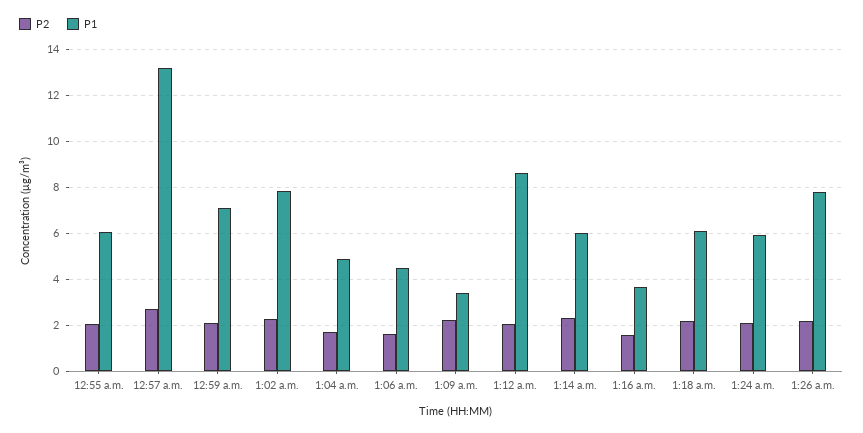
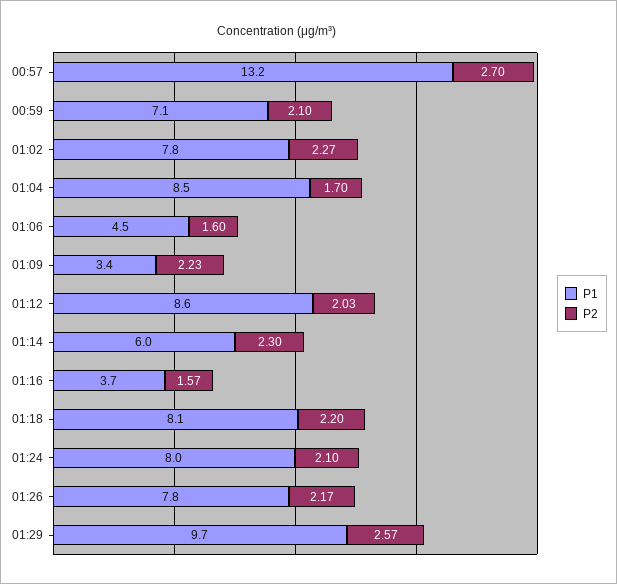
P2, 12:55 a.m.: 2 -> none
P1, 12:55 a.m.: 6 -> none
P1, 1:04 a.m.: 5 -> 8.5
P1, 1:18 a.m.: 6 -> 8.1
P1, 1:24 a.m.: 6 -> 8
P1, 01:29: none -> 9.7
P2, 01:29: none -> 2.57

